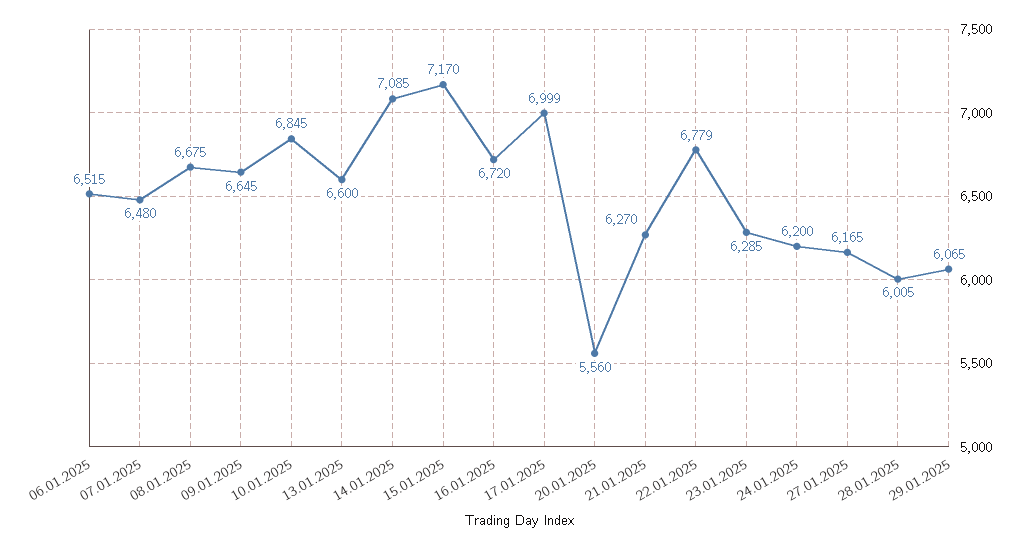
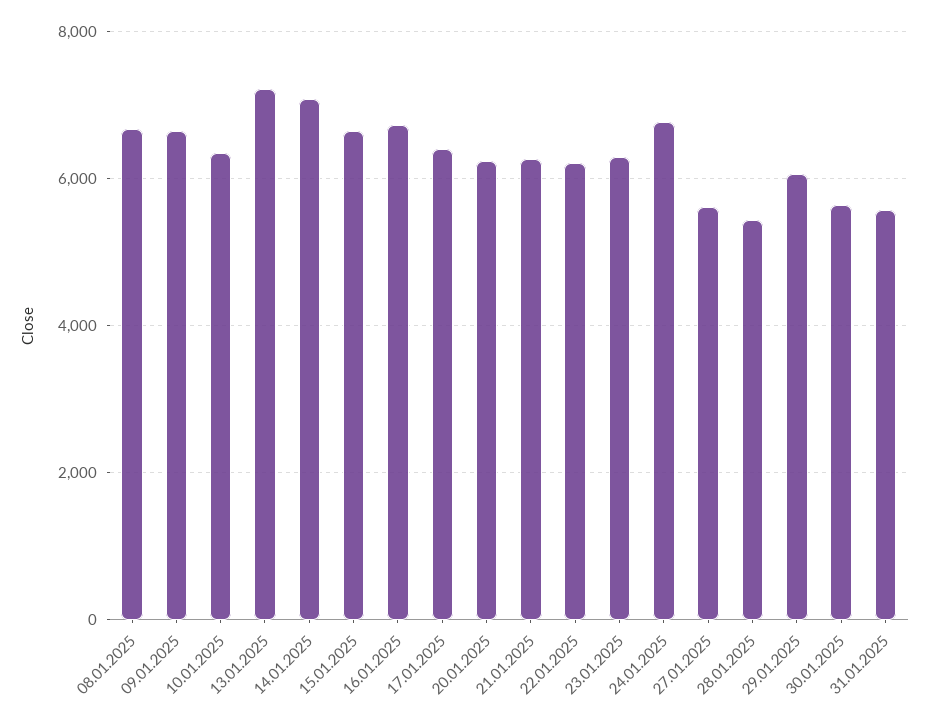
06.01.2025: 6515 -> none
07.01.2025: 6480 -> none
10.01.2025: 6845 -> 6400
13.01.2025: 6600 -> 7200
15.01.2025: 7170 -> 6600
17.01.2025: 6999 -> 6400
20.01.2025: 5560 -> 6200
22.01.2025: 6779 -> 6200
24.01.2025: 6200 -> 6800
27.01.2025: 6165 -> 5600
28.01.2025: 6005 -> 5400
30.01.2025: none -> 5600
31.01.2025: none -> 5600

